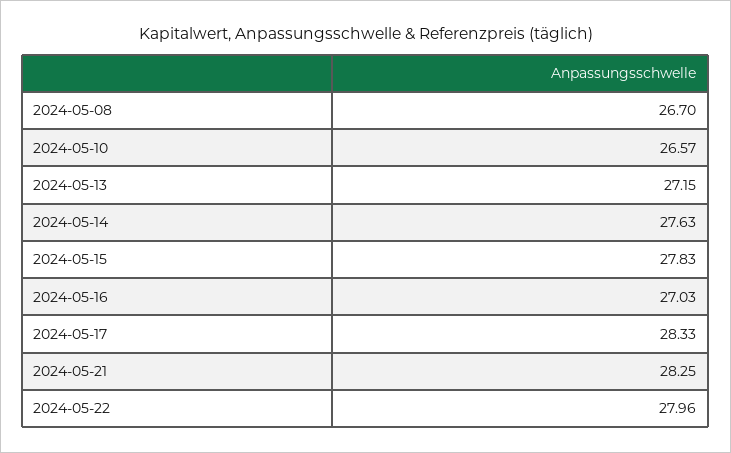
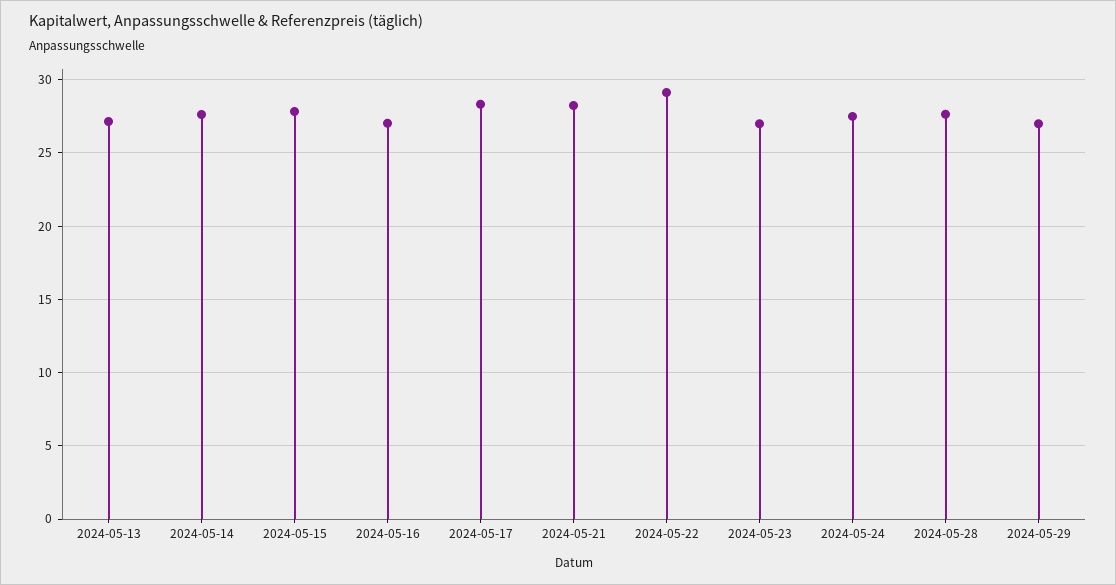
2024-05-08: 26.7 -> none
2024-05-10: 26.57 -> none
2024-05-22: 27.96 -> 29
2024-05-23: none -> 27
2024-05-24: none -> 27.5
2024-05-28: none -> 27.5
2024-05-29: none -> 27

